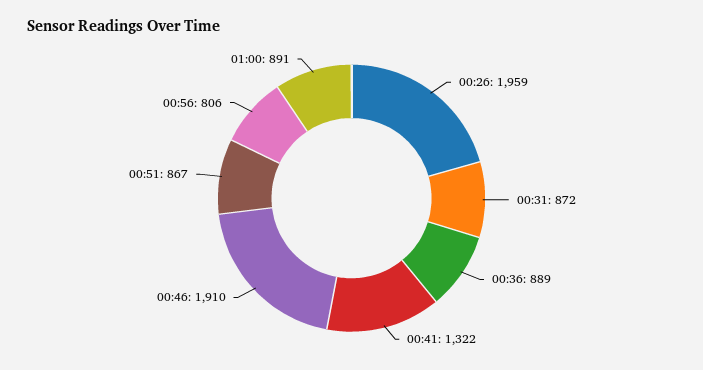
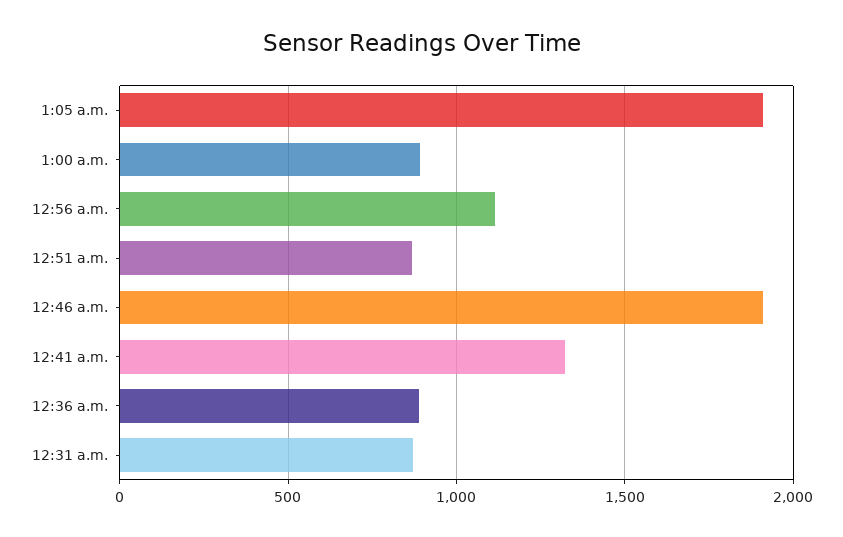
00:26: 1959 -> none
00:56: 806 -> 1100
1:05 a.m.: none -> 1900

